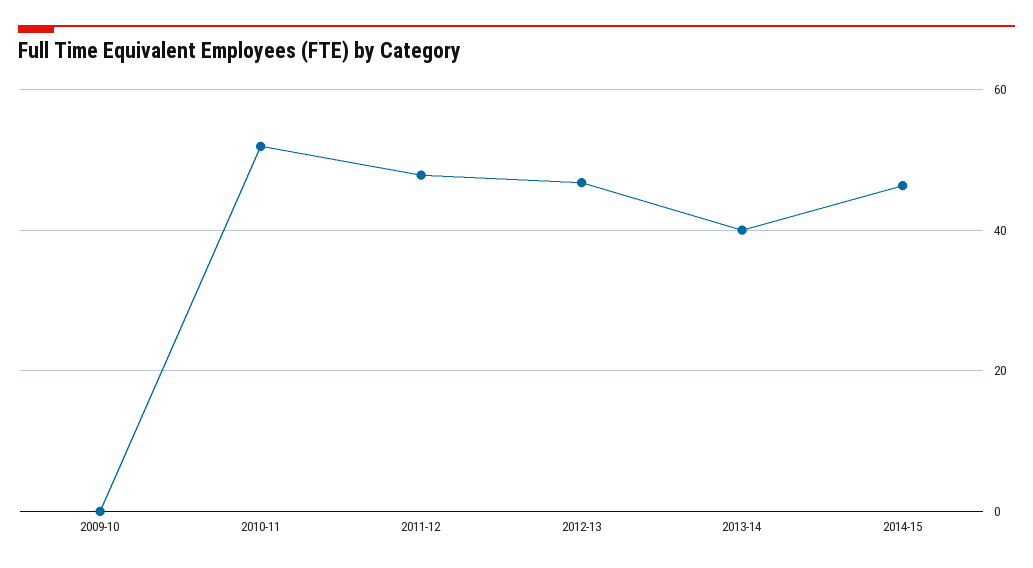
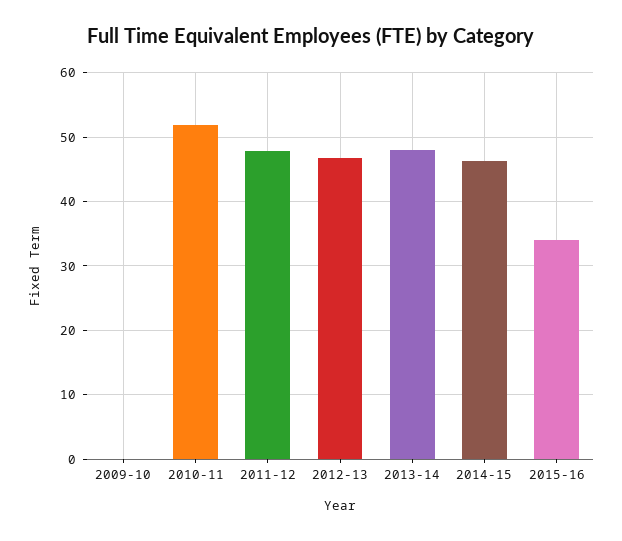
2013-14: 40 -> 48
2015-16: none -> 34

